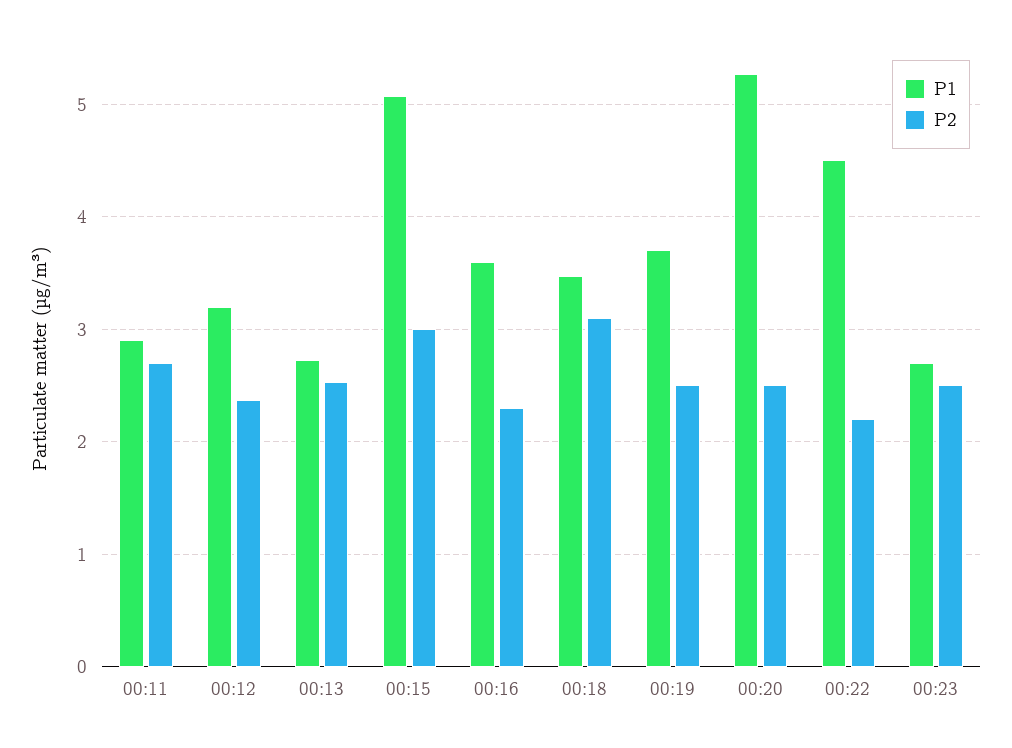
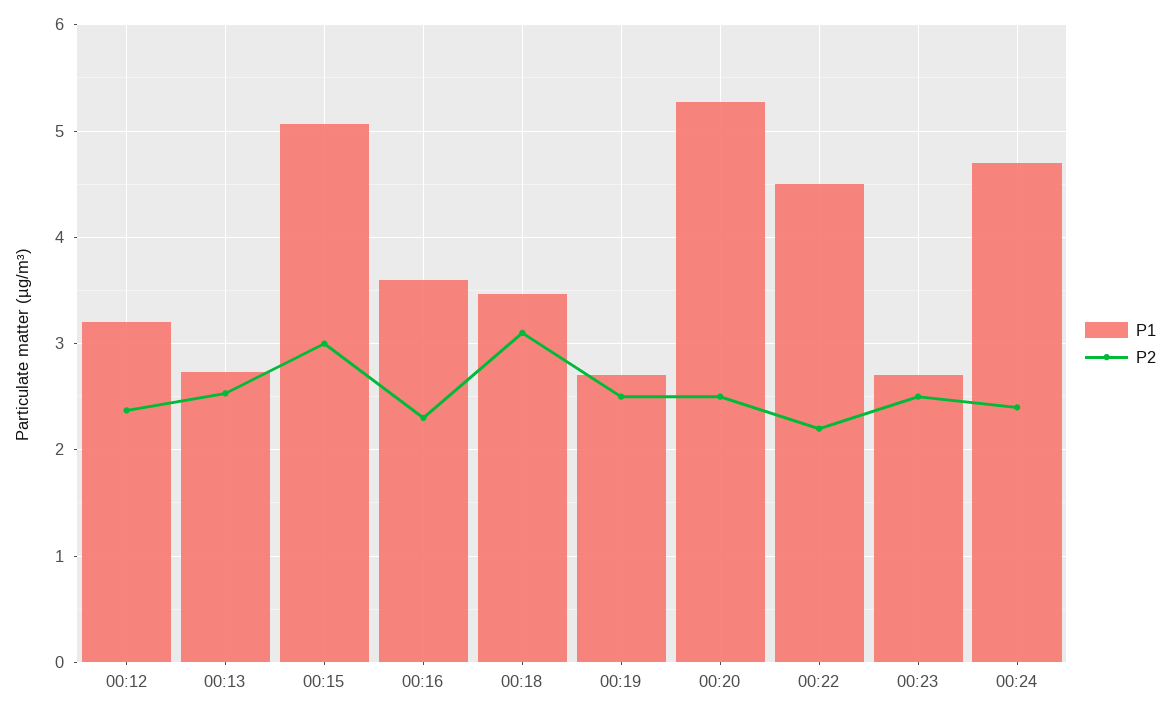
P1, 00:11: 2.9 -> none
P2, 00:11: 2.7 -> none
P1, 00:19: 3.7 -> 2.7
P1, 00:24: none -> 4.7
P2, 00:24: none -> 2.4

